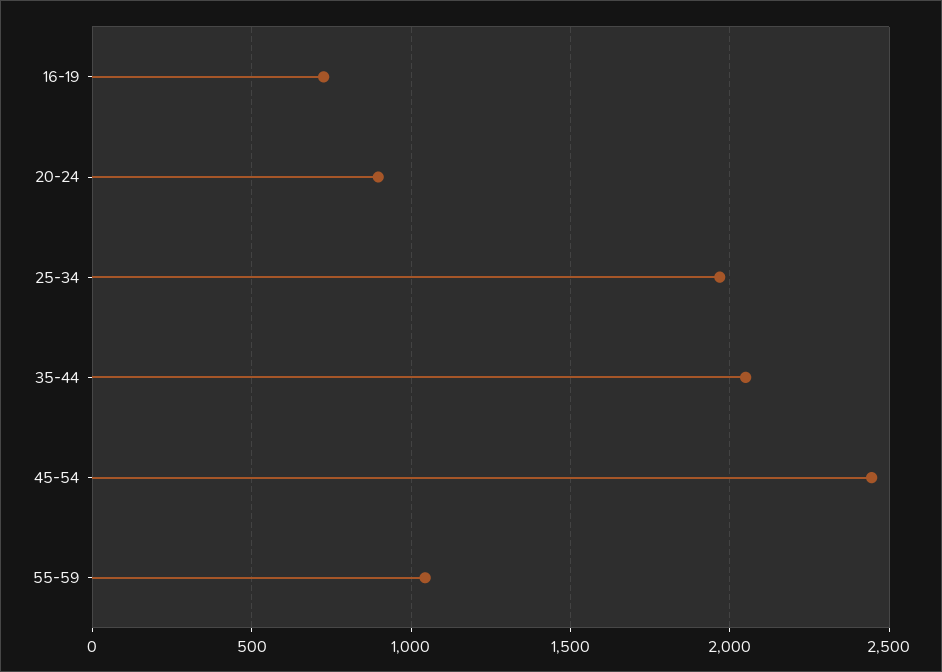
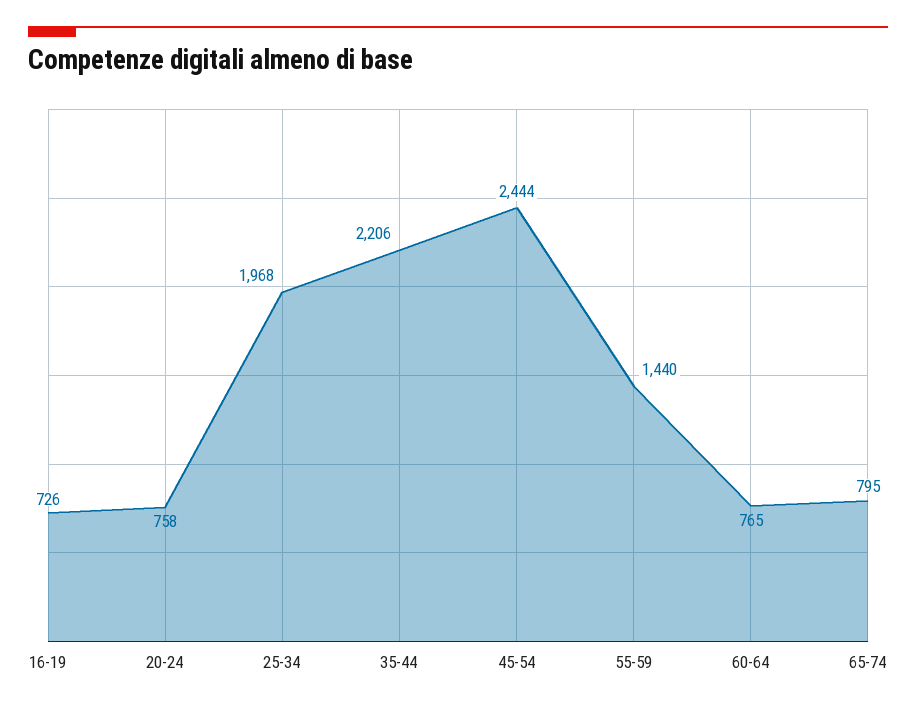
20-24: 900 -> 758
35-44: 2050 -> 2206
55-59: 1050 -> 1440
60-64: none -> 765
65-74: none -> 795

